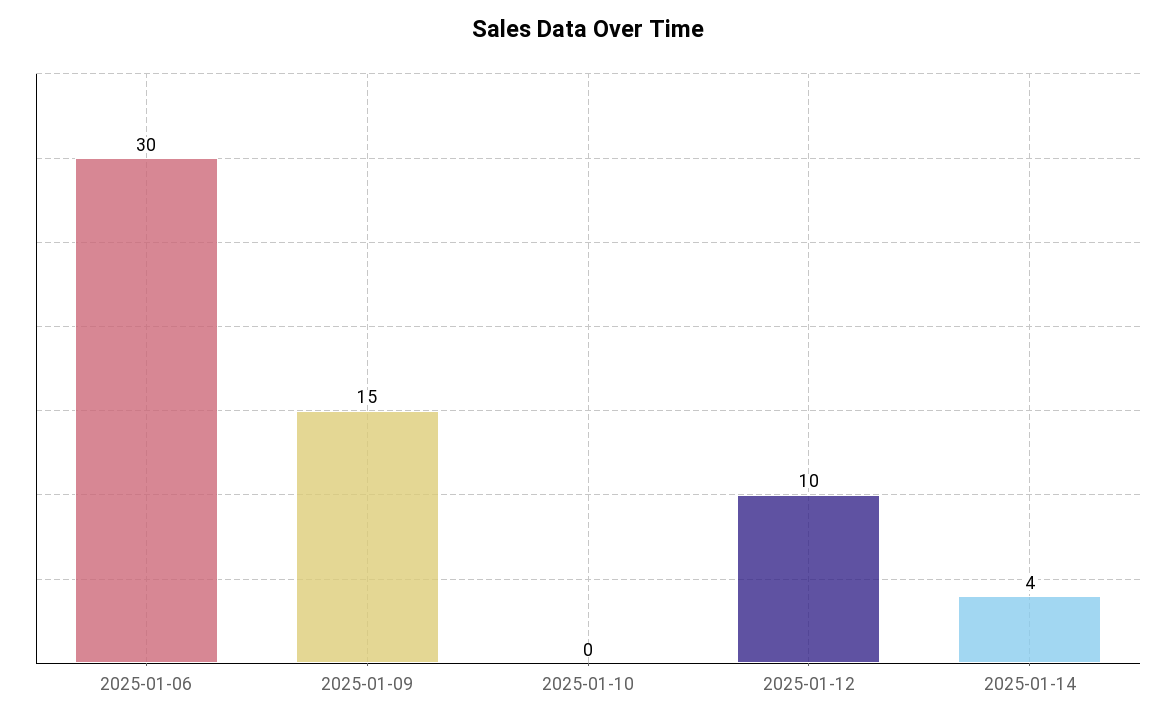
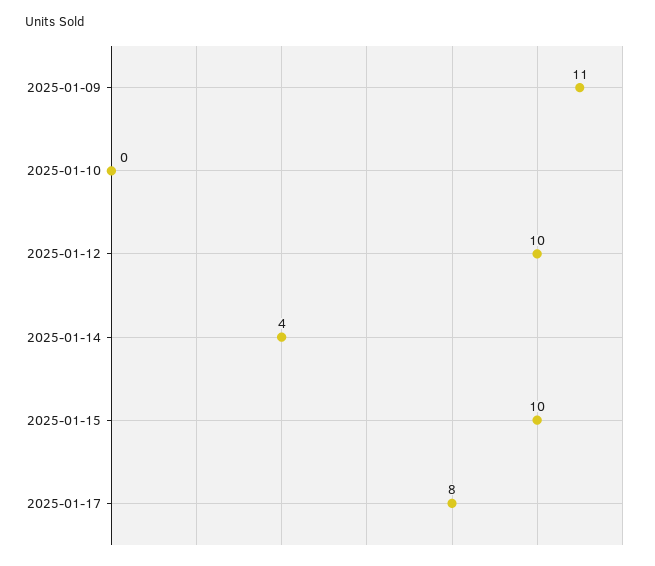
2025-01-06: 30 -> none
2025-01-09: 15 -> 11
2025-01-15: none -> 10
2025-01-17: none -> 8

